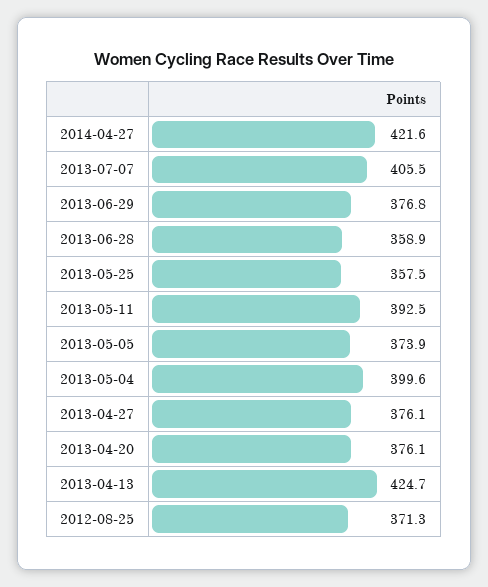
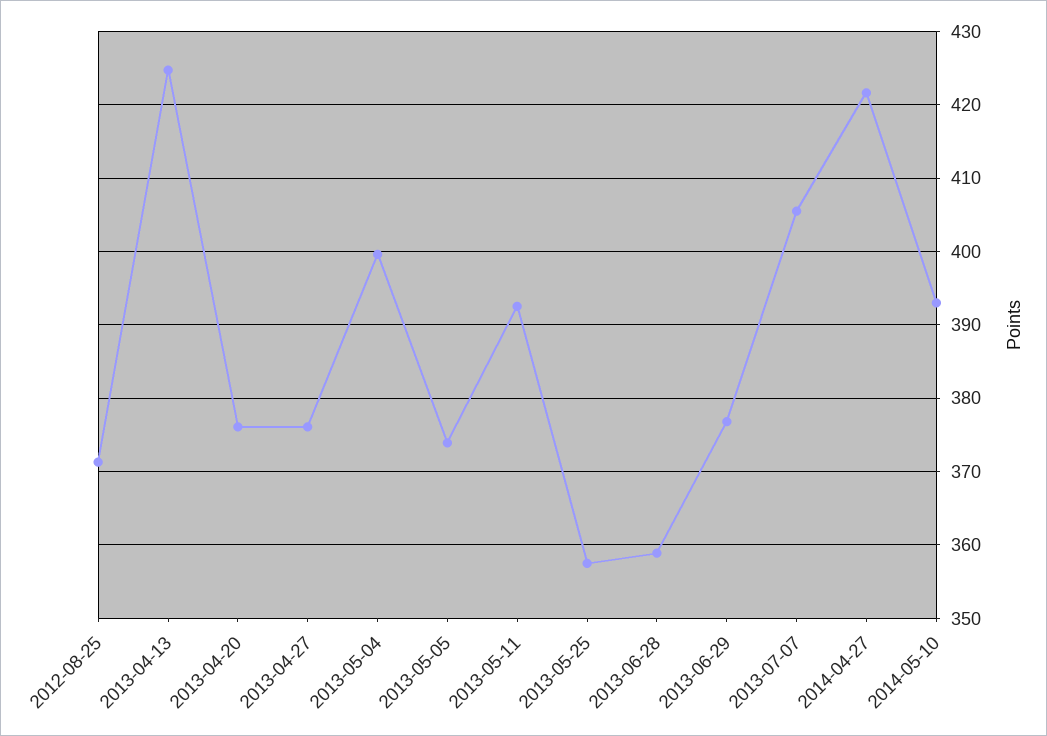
2014-05-10: none -> 393

